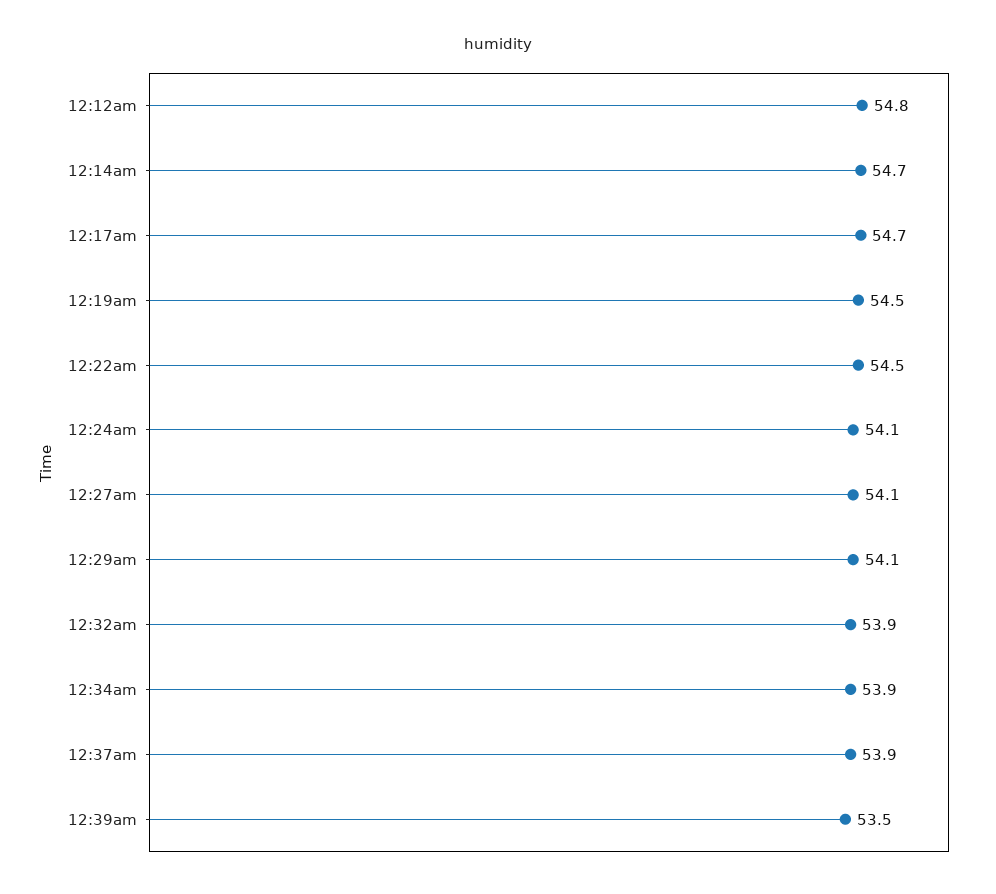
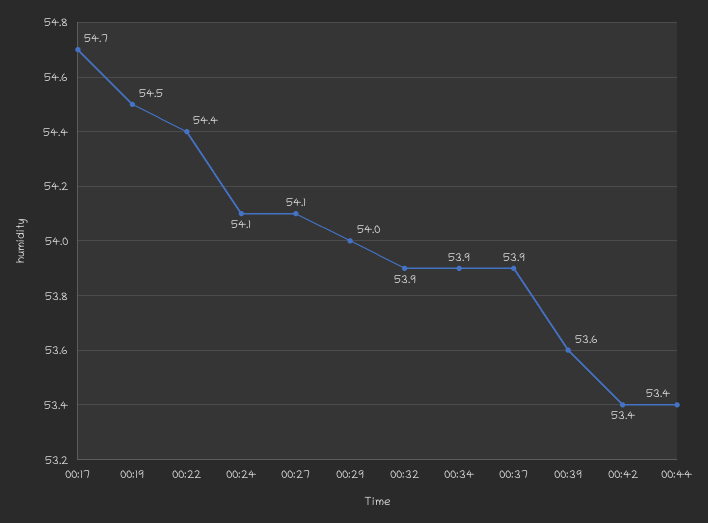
12:12am: 54.8 -> none
12:14am: 54.7 -> none
12:22am: 54.5 -> 54.4
12:29am: 54.1 -> 54
12:39am: 53.5 -> 53.6
00:42: none -> 53.4
00:44: none -> 53.4

